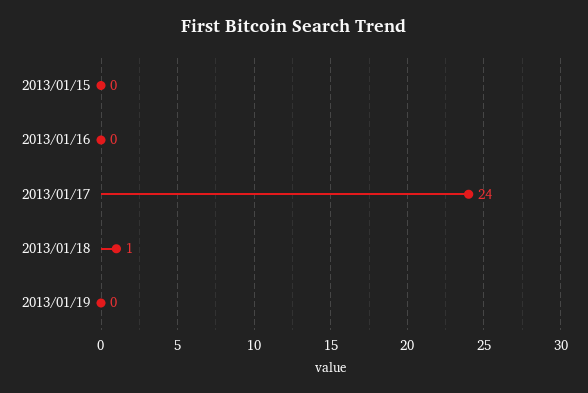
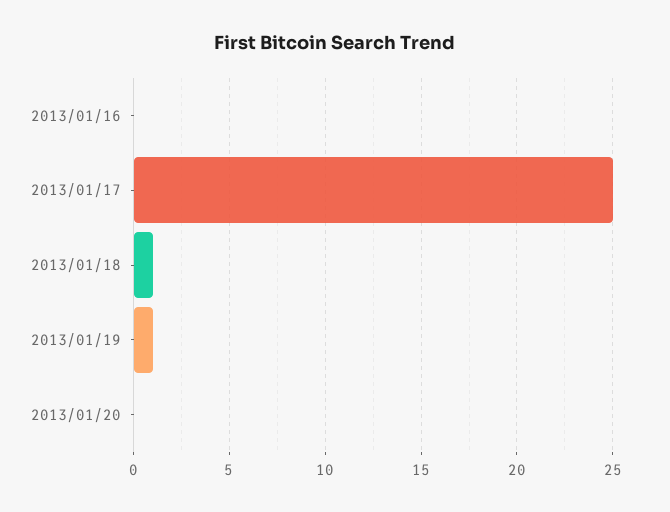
2013/01/15: 0 -> none
2013/01/17: 24 -> 25
2013/01/19: 0 -> 1
2013/01/20: none -> 0

